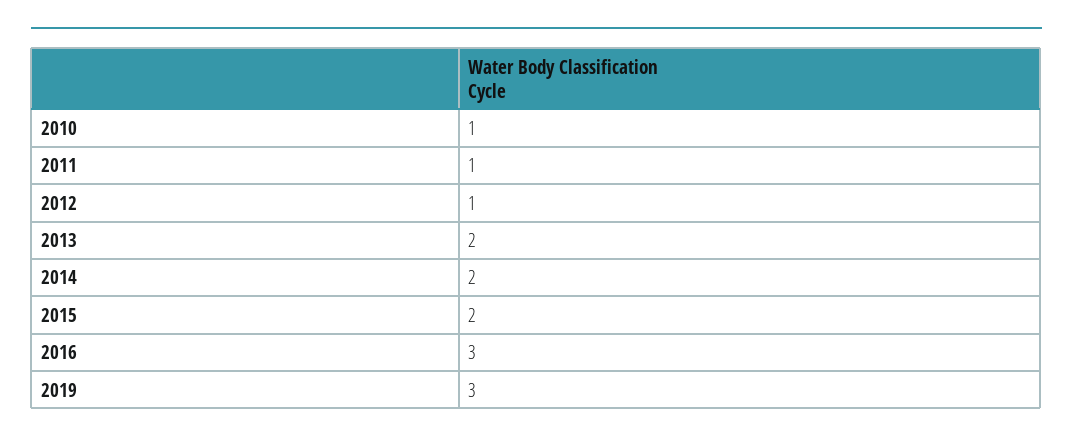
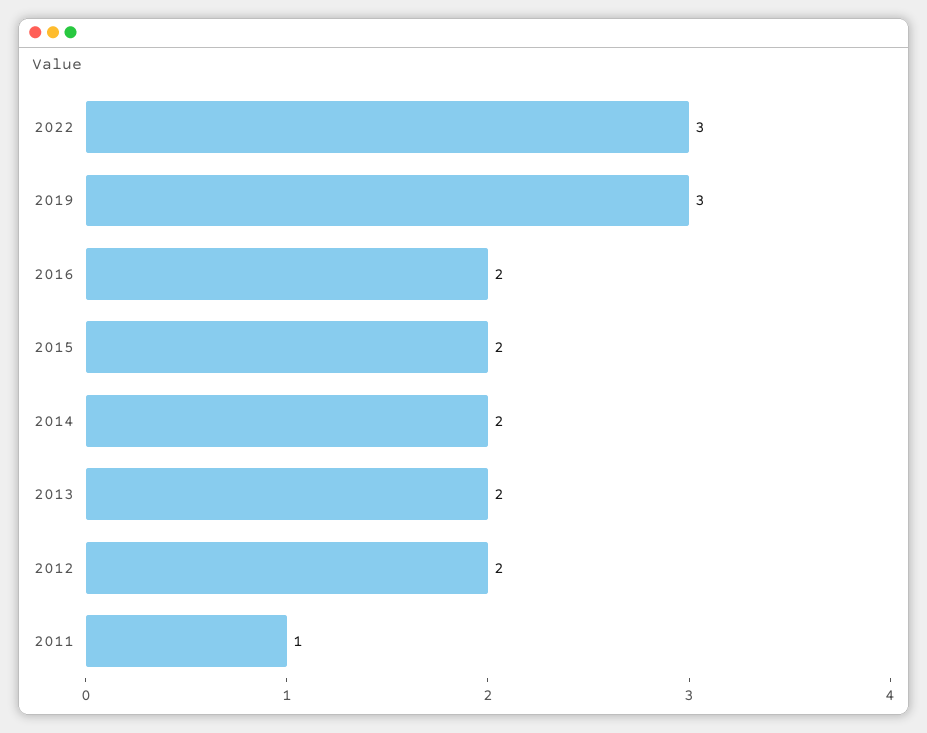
2010: 1 -> none
2012: 1 -> 2
2016: 3 -> 2
2022: none -> 3

